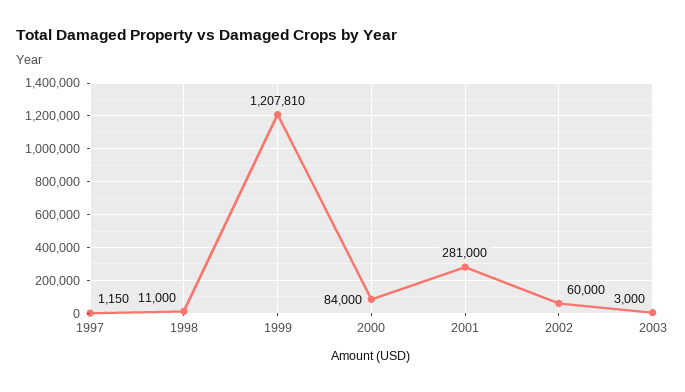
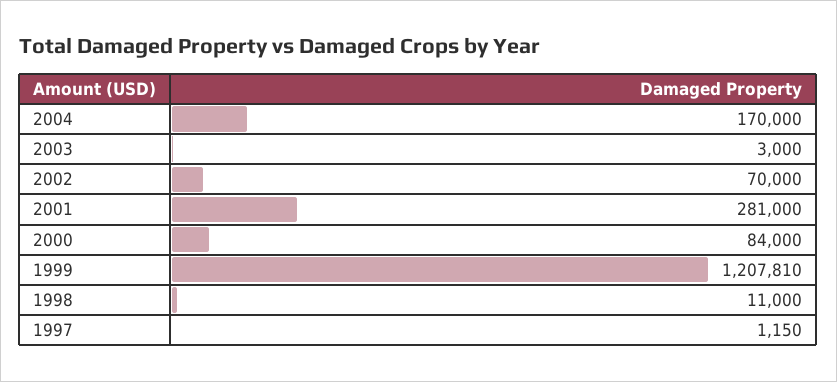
2002: 60000 -> 70000
2004: none -> 170000

